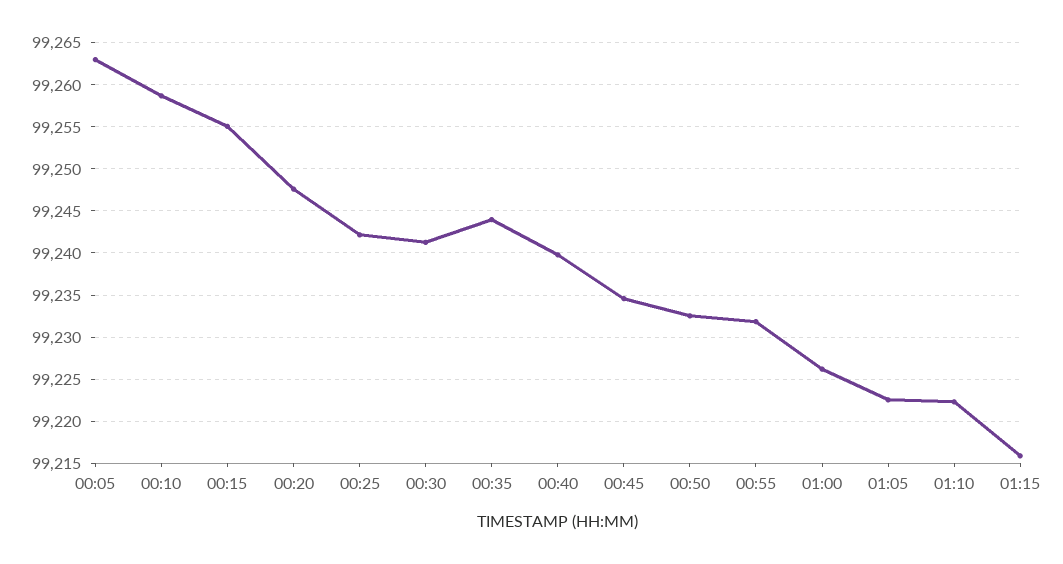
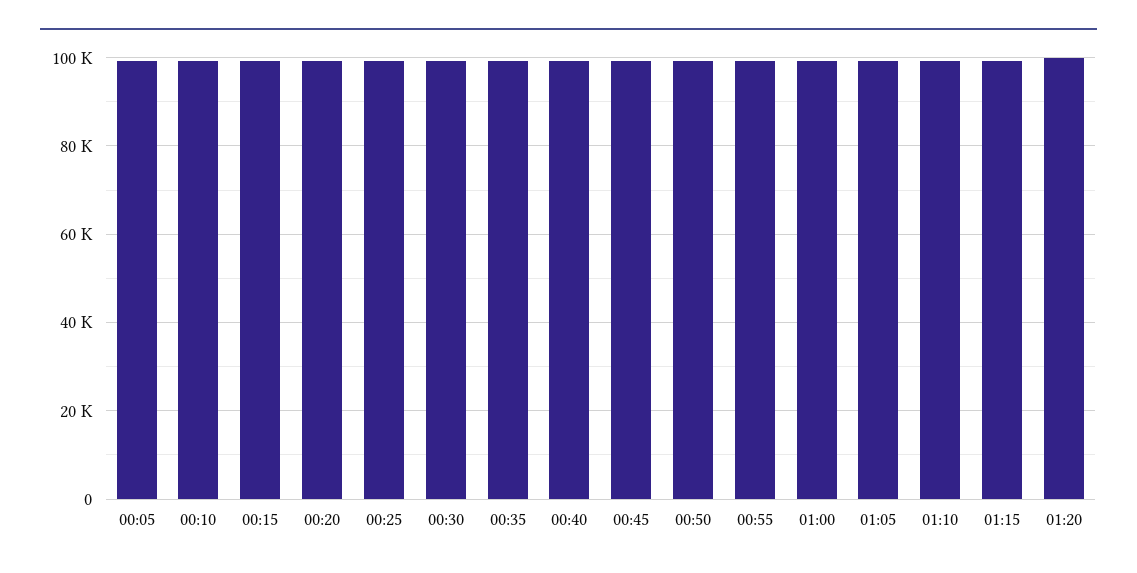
01:20: none -> 100000

